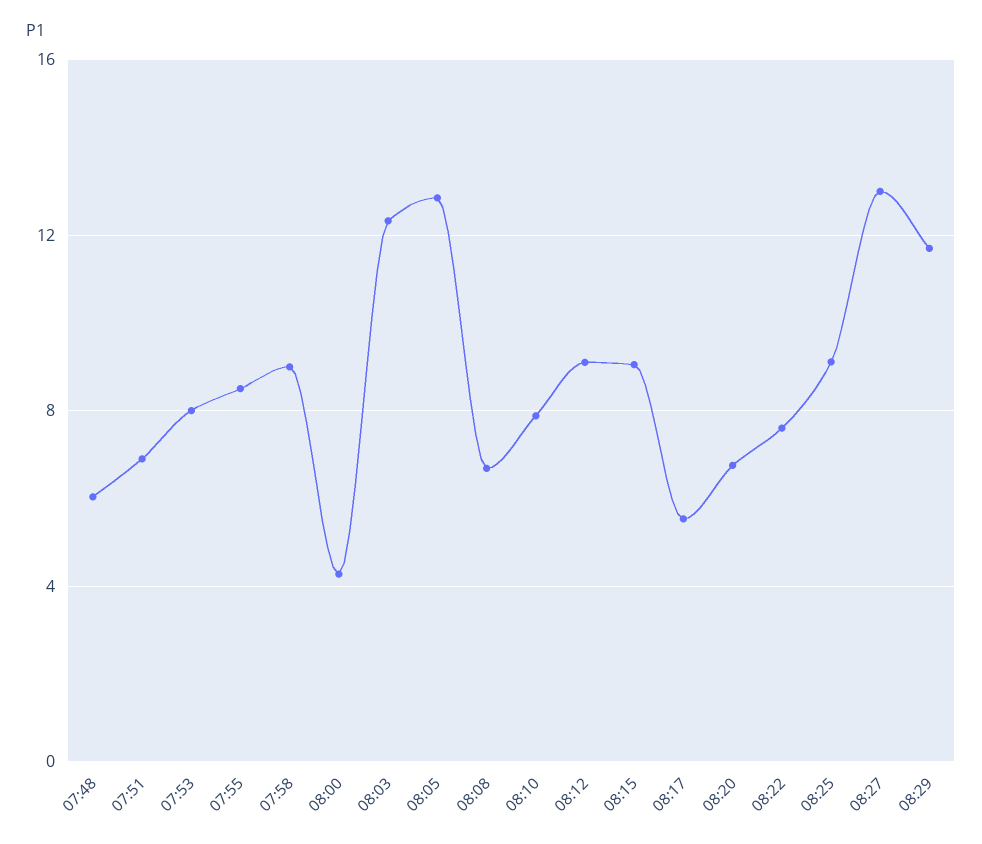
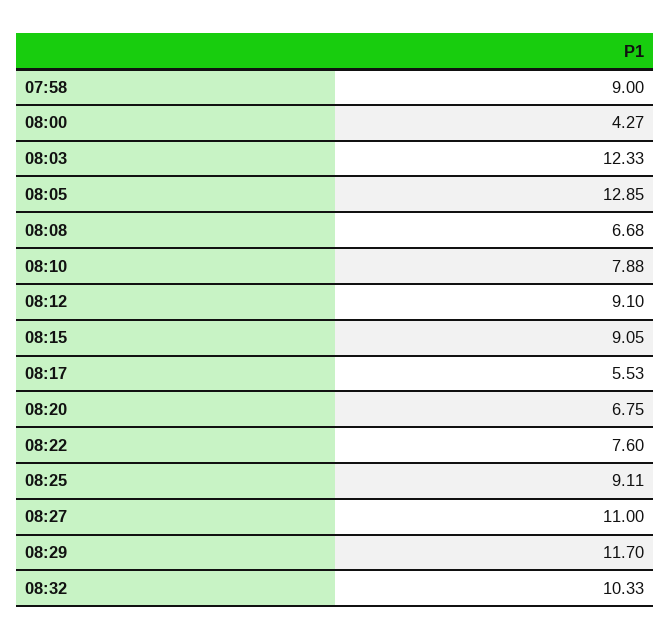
07:48: 6 -> none
07:51: 7 -> none
07:53: 8 -> none
07:55: 8.5 -> none
08:27: 13 -> 11
08:32: none -> 10.33

